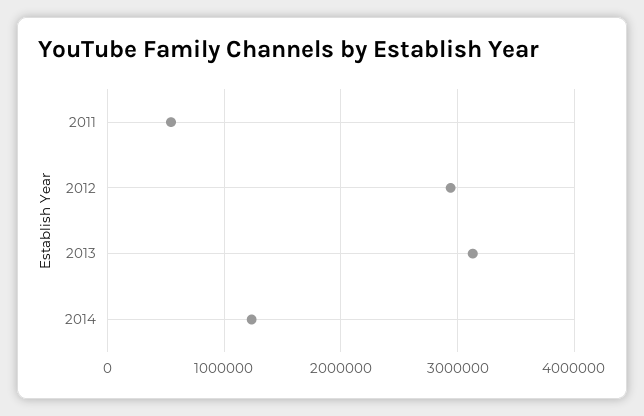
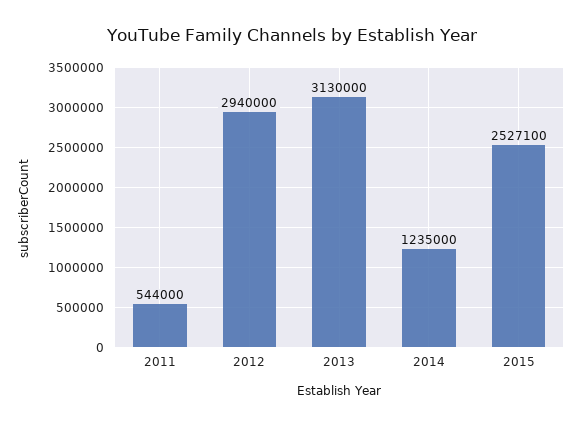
2015: none -> 2527100

